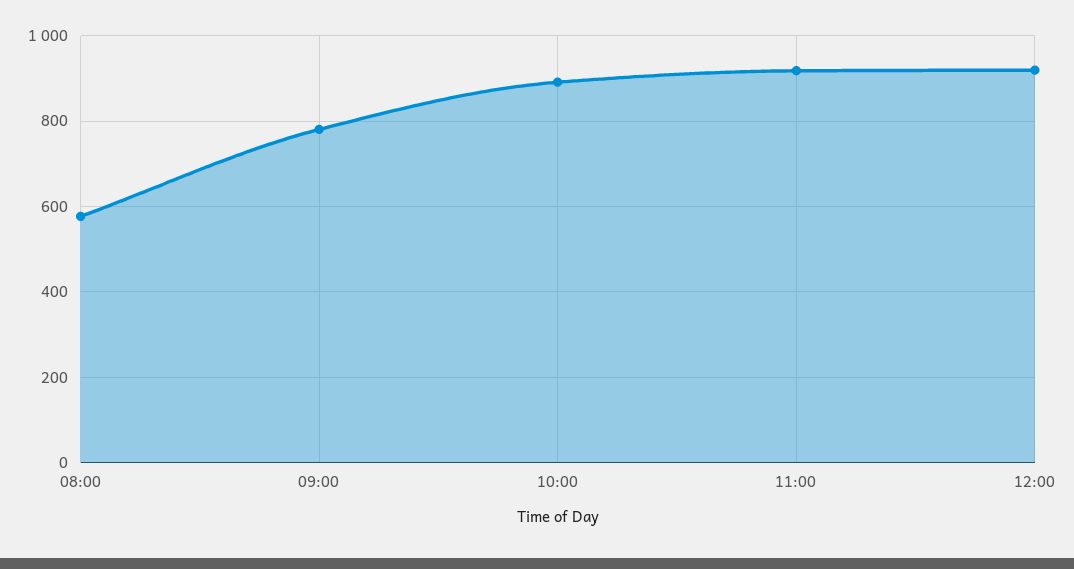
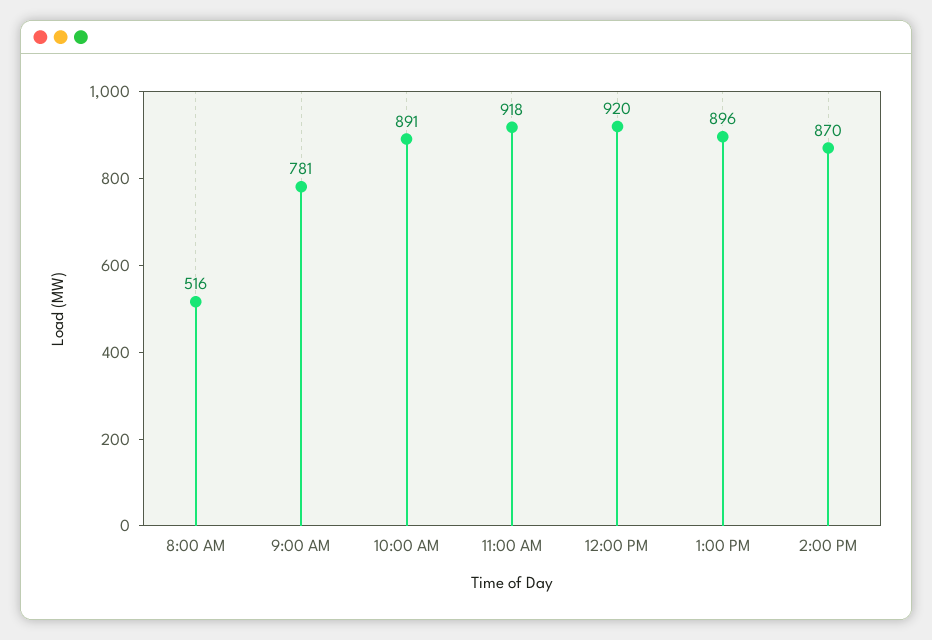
08:00: 580 -> 516
1:00 PM: none -> 896
2:00 PM: none -> 870

